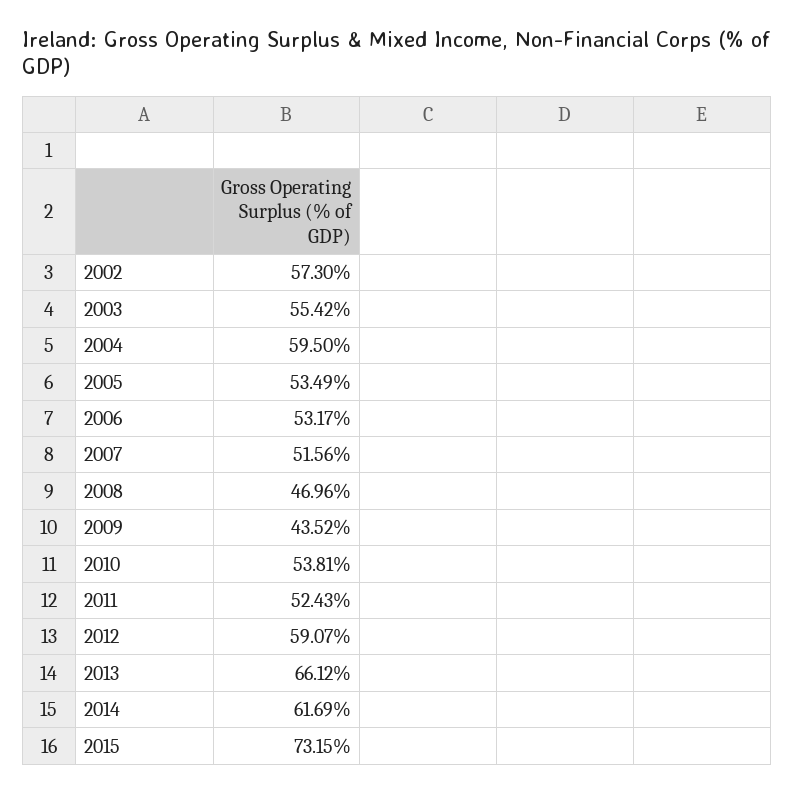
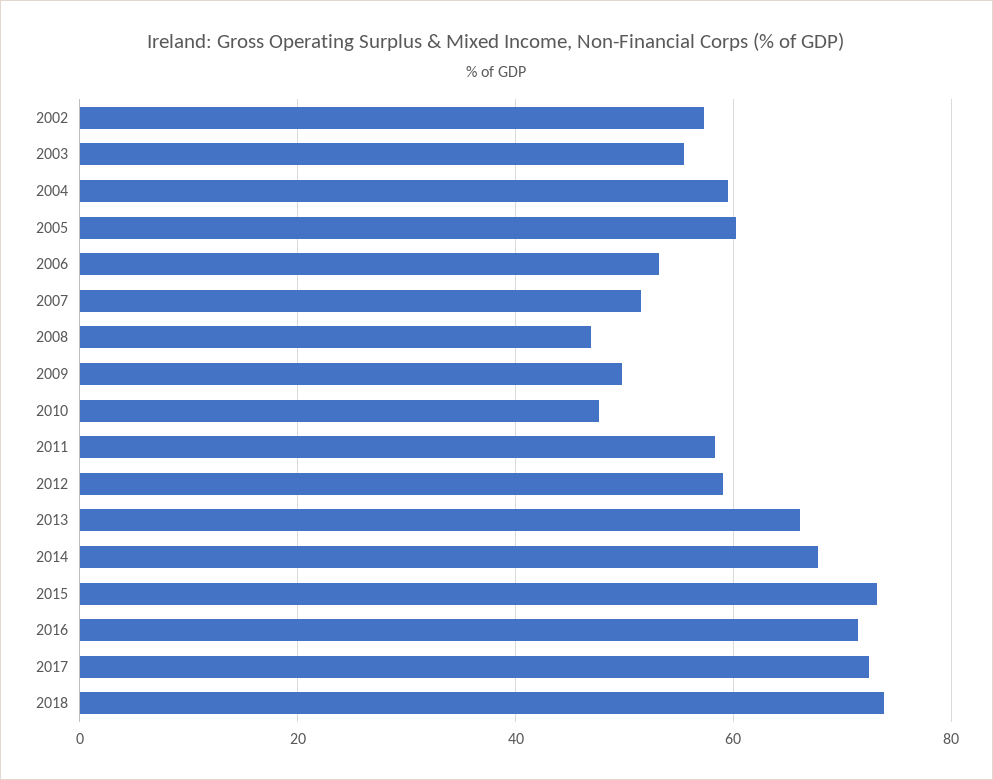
2005: 53.49 -> 60
2009: 43.52 -> 50
2010: 53.81 -> 48
2011: 52.43 -> 58
2014: 61.69 -> 68
2016: none -> 72
2017: none -> 72
2018: none -> 74

